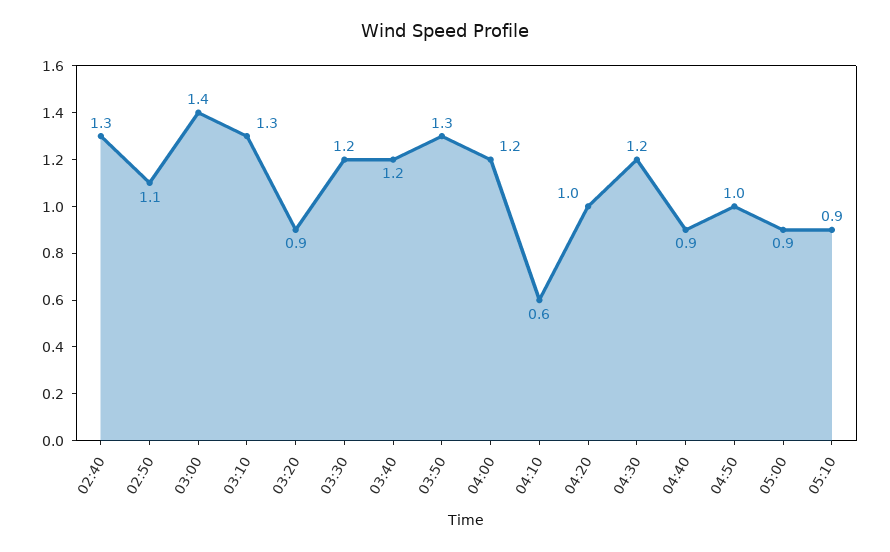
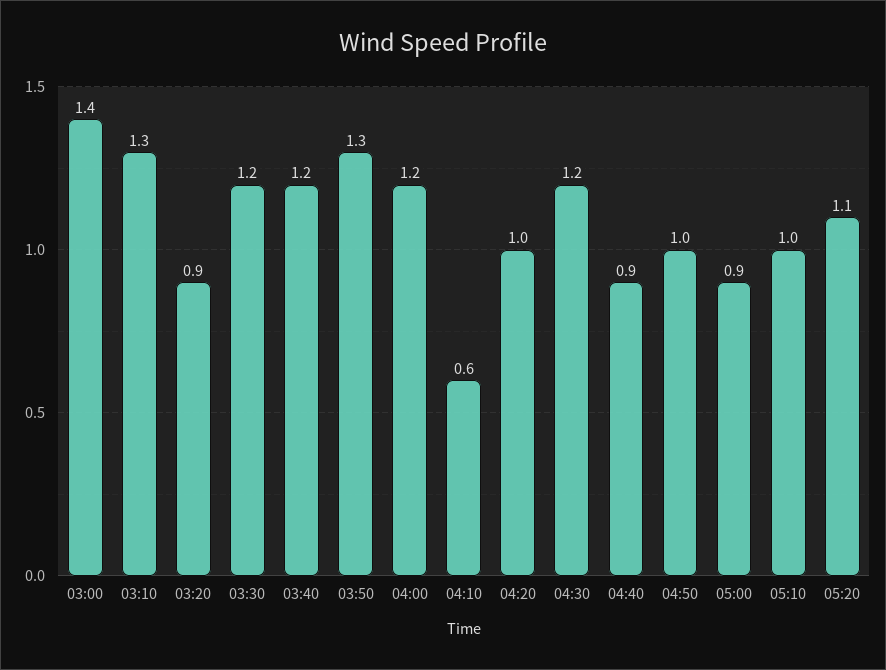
02:40: 1.3 -> none
02:50: 1.1 -> none
05:10: 0.9 -> 1
05:20: none -> 1.1

